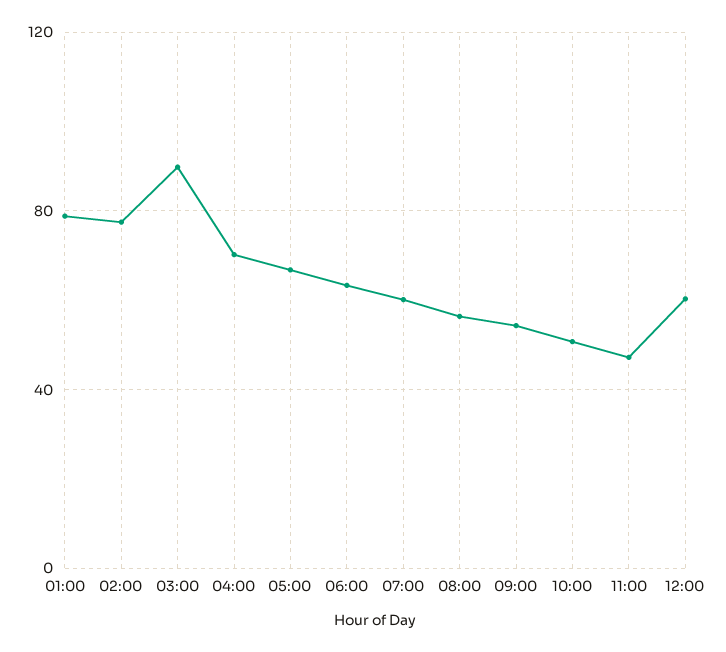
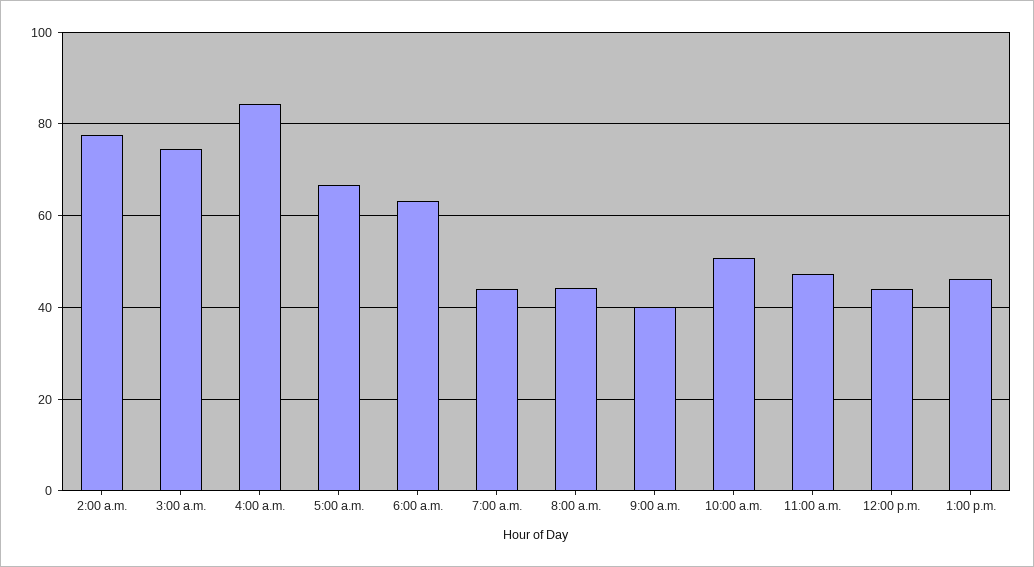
01:00: 80 -> none
03:00: 90 -> 74
04:00: 70 -> 84
07:00: 60 -> 44
08:00: 55 -> 44
09:00: 55 -> 40
12:00: 60 -> 44
1:00 p.m.: none -> 46

